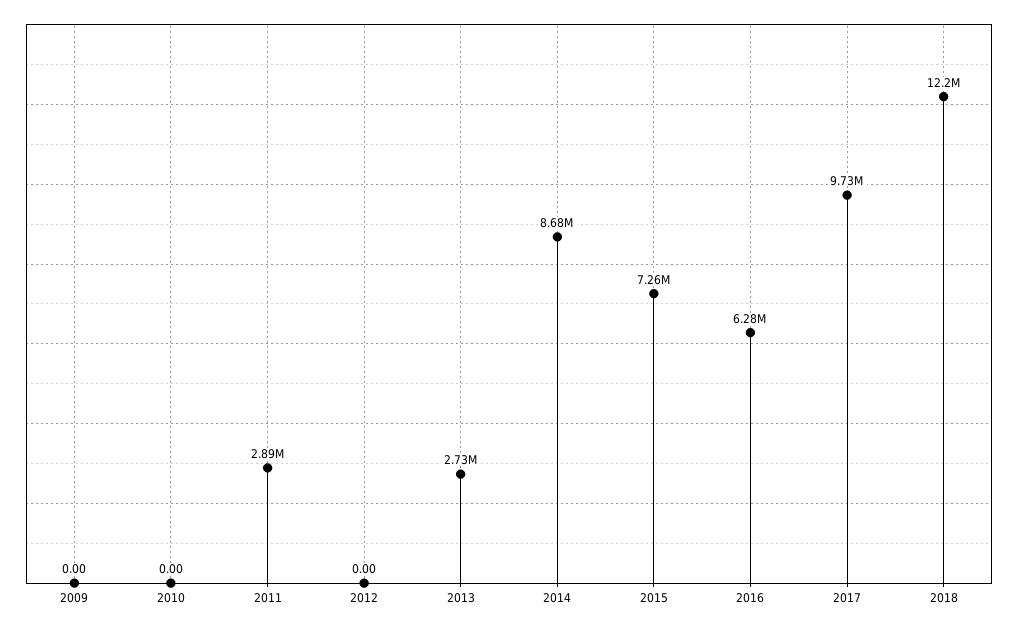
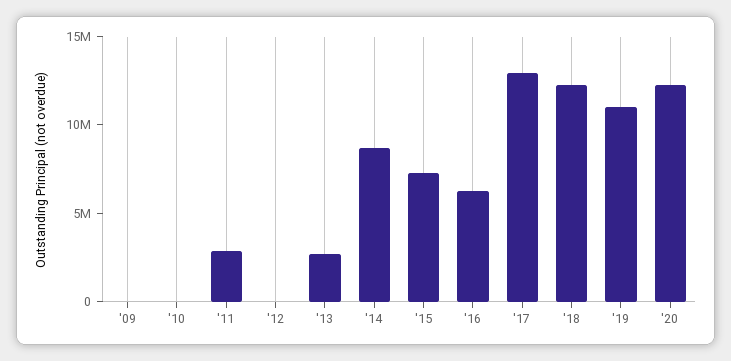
2017: 9730000 -> 13000000
'19: none -> 11000000
'20: none -> 12000000

